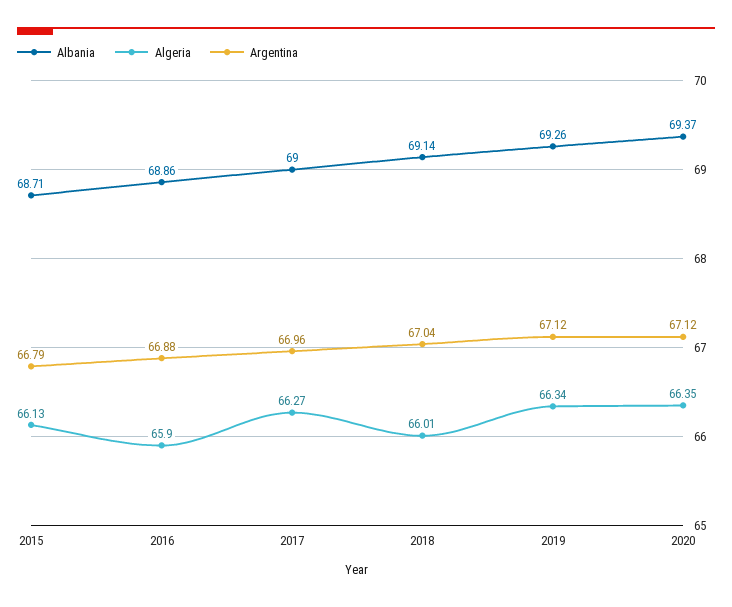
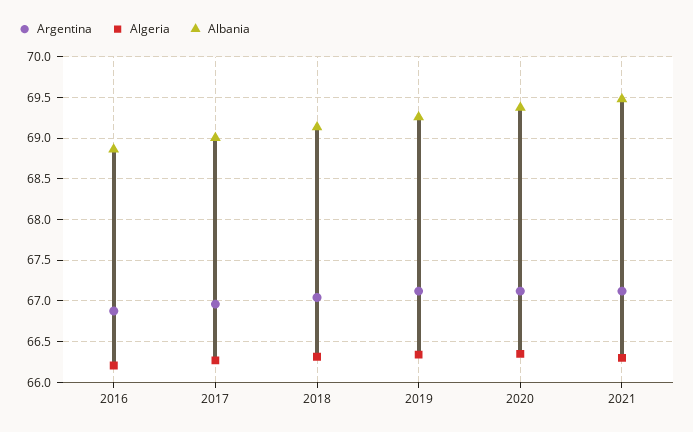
Albania, 2015: 68.71 -> none
Algeria, 2015: 66.13 -> none
Argentina, 2015: 66.79 -> none
Algeria, 2016: 65.9 -> 66.2
Algeria, 2018: 66.01 -> 66.3
Argentina, 2021: none -> 67.1
Algeria, 2021: none -> 66.3
Albania, 2021: none -> 69.5

